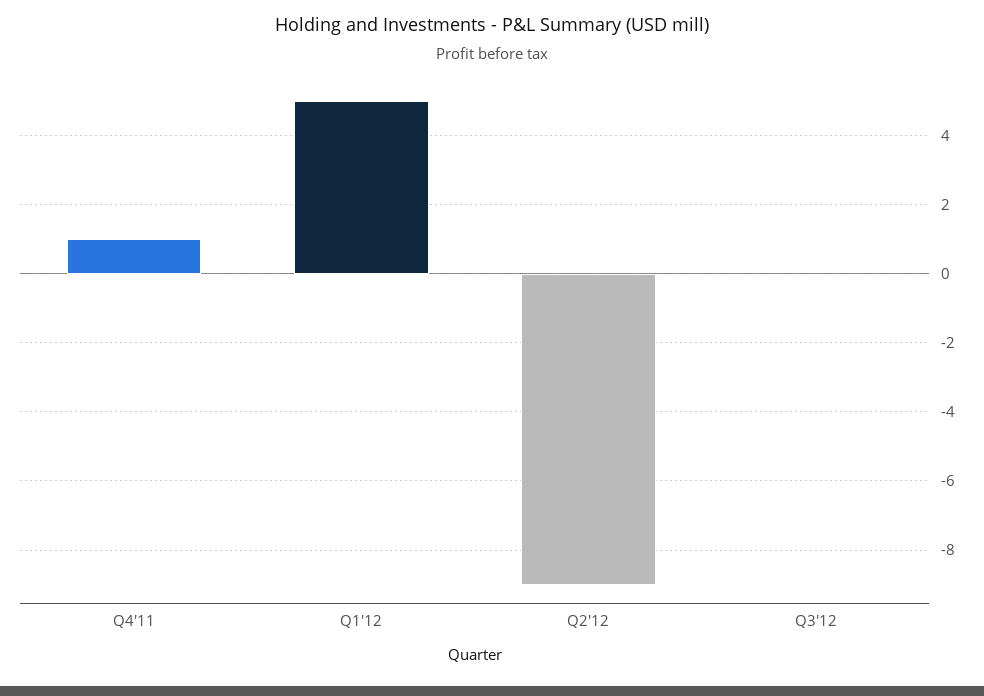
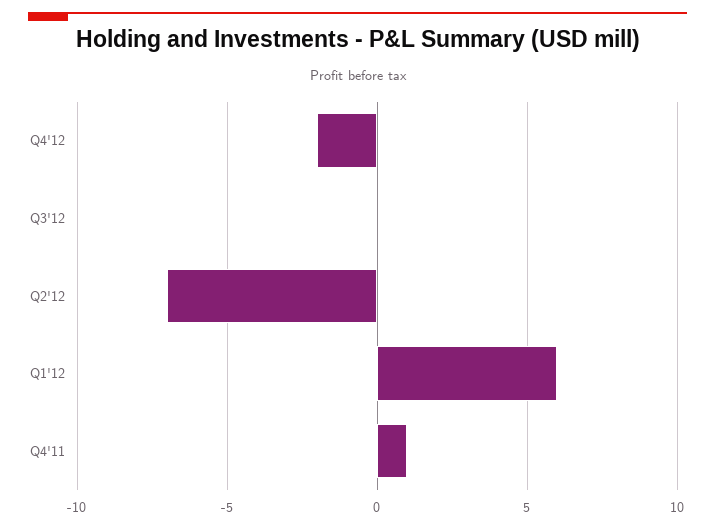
Q1'12: 5 -> 6
Q2'12: -9 -> -7
Q4'12: none -> -2

